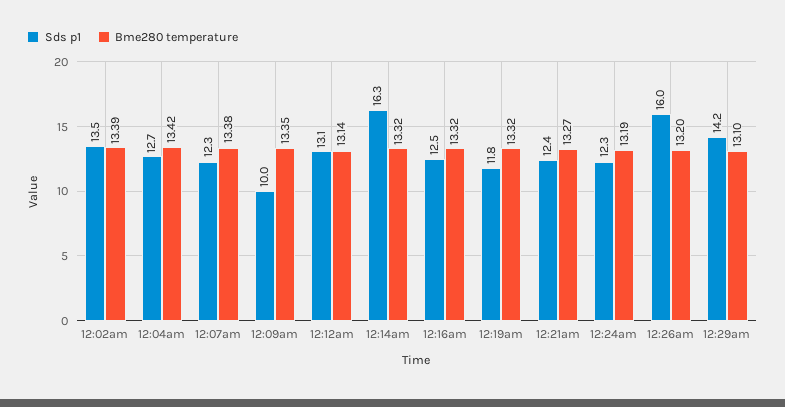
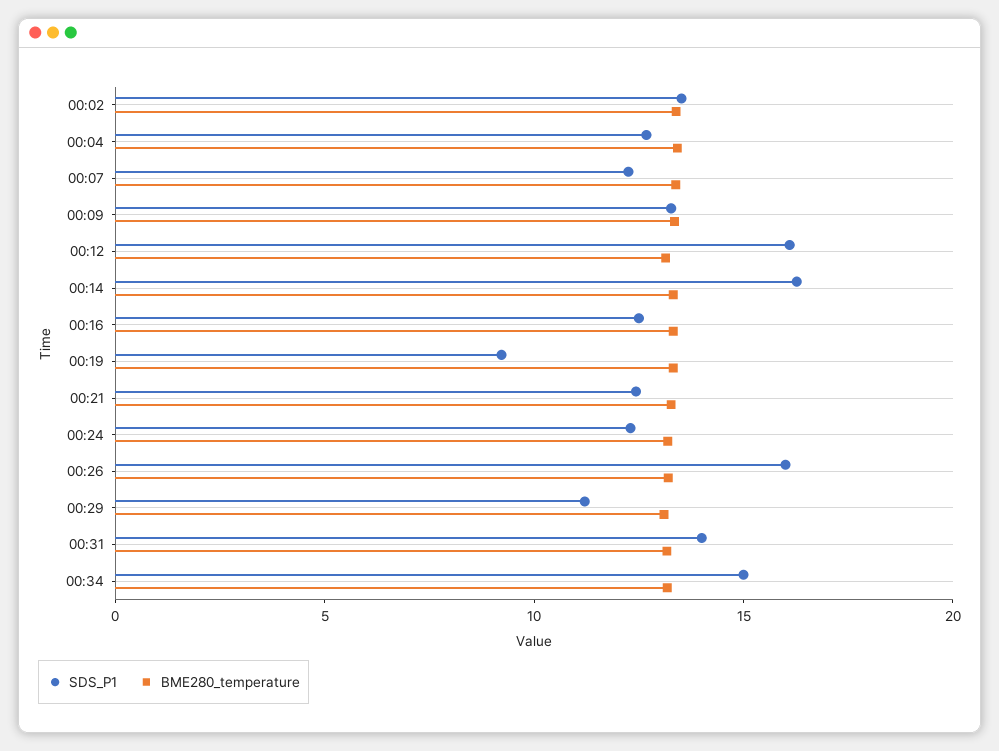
Sds p1, 12:09am: 10 -> 13
Sds p1, 12:12am: 13.1 -> 16
Sds p1, 12:19am: 11.8 -> 9
Sds p1, 12:29am: 14.2 -> 11
Sds p1, 00:31: none -> 14
Bme280 temperature, 00:31: none -> 13
Sds p1, 00:34: none -> 15
Bme280 temperature, 00:34: none -> 13

